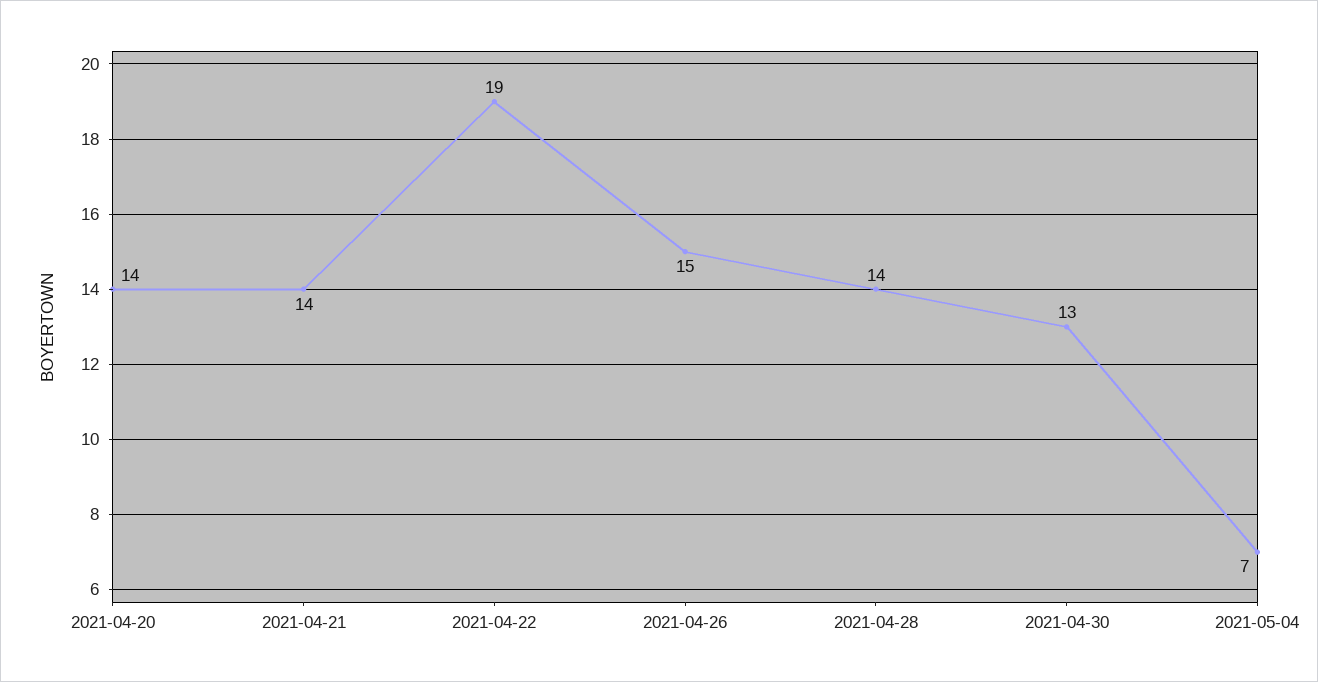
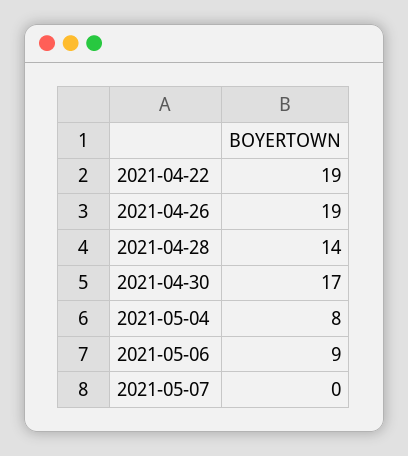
2021-04-20: 14 -> none
2021-04-21: 14 -> none
2021-04-26: 15 -> 19
2021-04-30: 13 -> 17
2021-05-04: 7 -> 8
2021-05-06: none -> 9
2021-05-07: none -> 0

